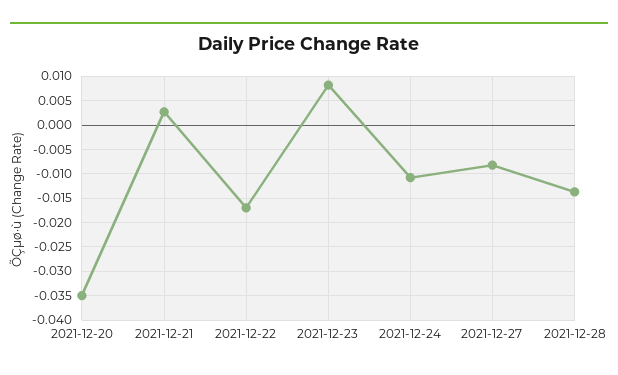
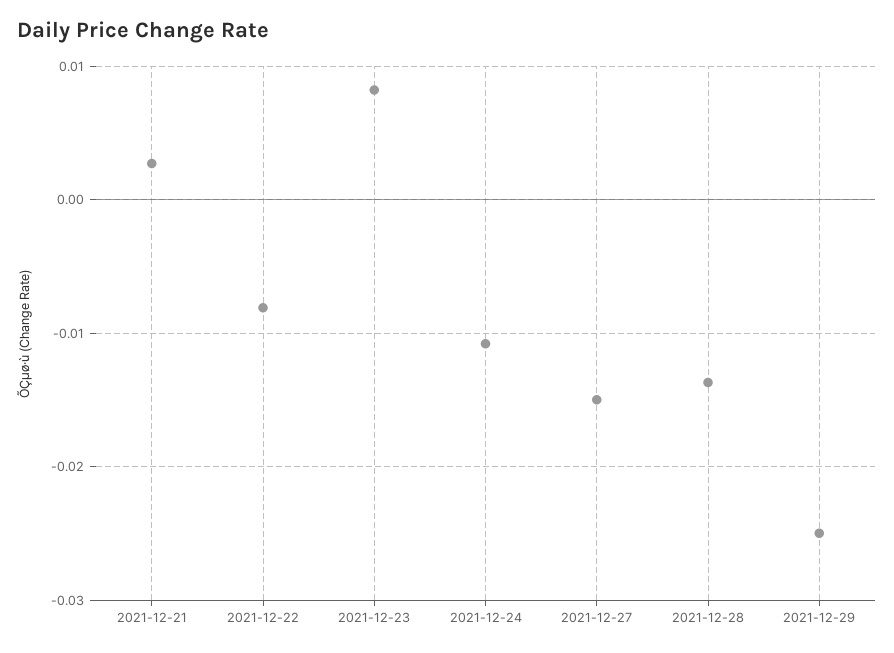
2021-12-20: -0.035 -> none
2021-12-22: -0.0175 -> -0.008
2021-12-27: -0.0075 -> -0.015
2021-12-29: none -> -0.025

